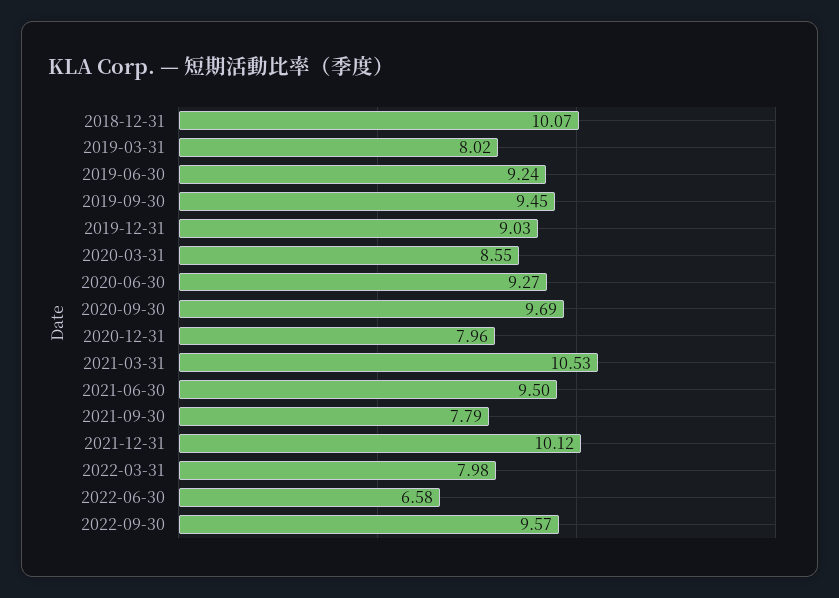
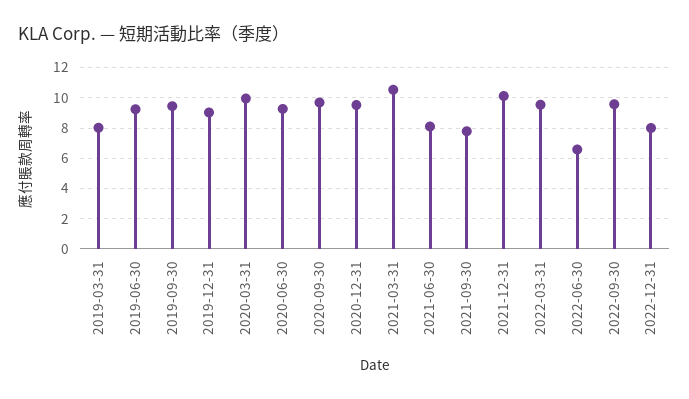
2018-12-31: 10.07 -> none
2020-03-31: 8.55 -> 10
2020-12-31: 7.96 -> 9.5
2021-06-30: 9.5 -> 8
2022-03-31: 7.98 -> 9.5
2022-12-31: none -> 8

